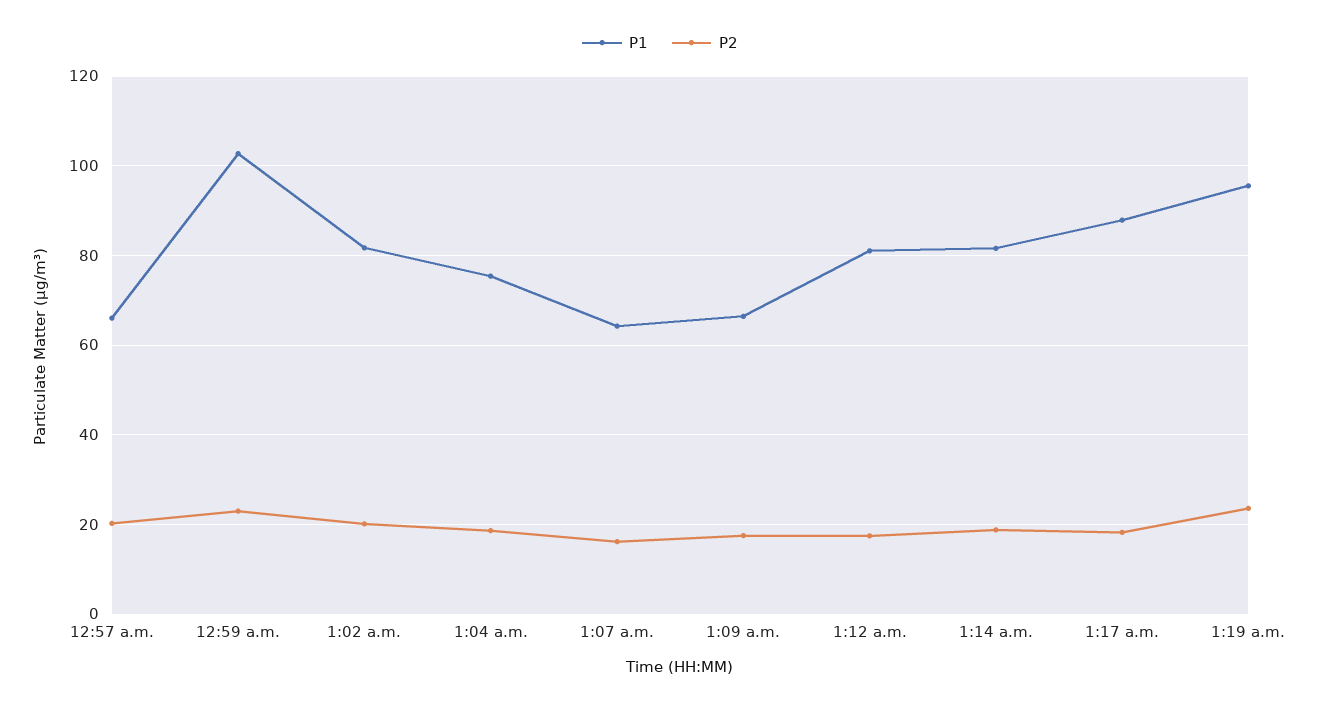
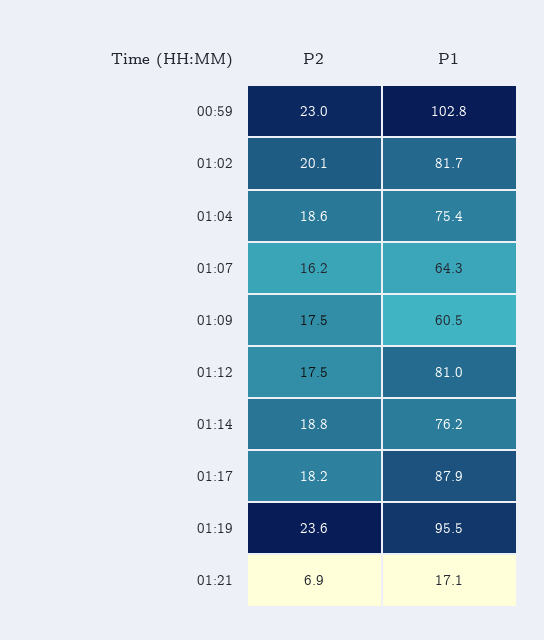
P1, 12:57 a.m.: 66 -> none
P2, 12:57 a.m.: 20 -> none
P1, 1:09 a.m.: 66 -> 60.5
P1, 1:14 a.m.: 82 -> 76.2
P2, 01:21: none -> 6.9
P1, 01:21: none -> 17.1

